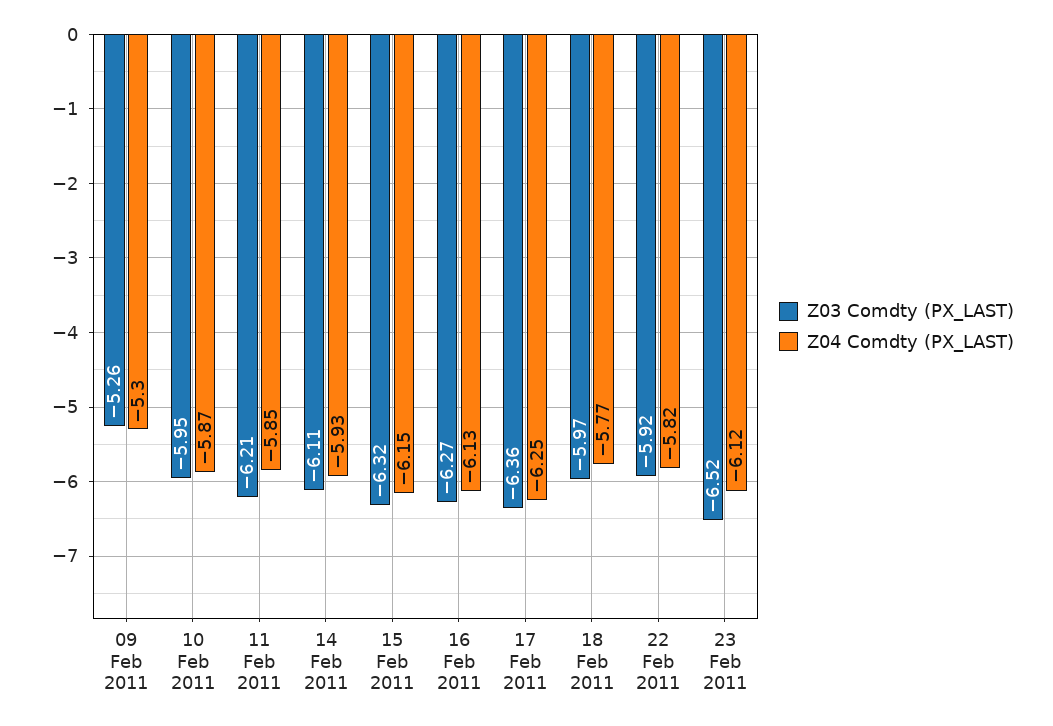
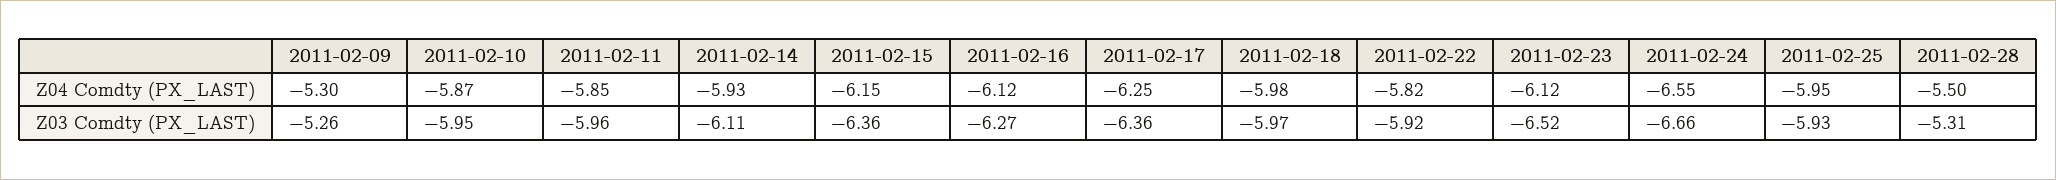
Z03 Comdty (PX_LAST), 11 Feb 2011: -6.21 -> -5.96
Z03 Comdty (PX_LAST), 15 Feb 2011: -6.32 -> -6.36
Z04 Comdty (PX_LAST), 16 Feb 2011: -6.13 -> -6.12
Z04 Comdty (PX_LAST), 18 Feb 2011: -5.77 -> -5.98
Z04 Comdty (PX_LAST), 2011-02-24: none -> -6.55
Z04 Comdty (PX_LAST), 2011-02-25: none -> -5.95
Z04 Comdty (PX_LAST), 2011-02-28: none -> -5.5
Z03 Comdty (PX_LAST), 2011-02-24: none -> -6.66
Z03 Comdty (PX_LAST), 2011-02-25: none -> -5.93
Z03 Comdty (PX_LAST), 2011-02-28: none -> -5.31

